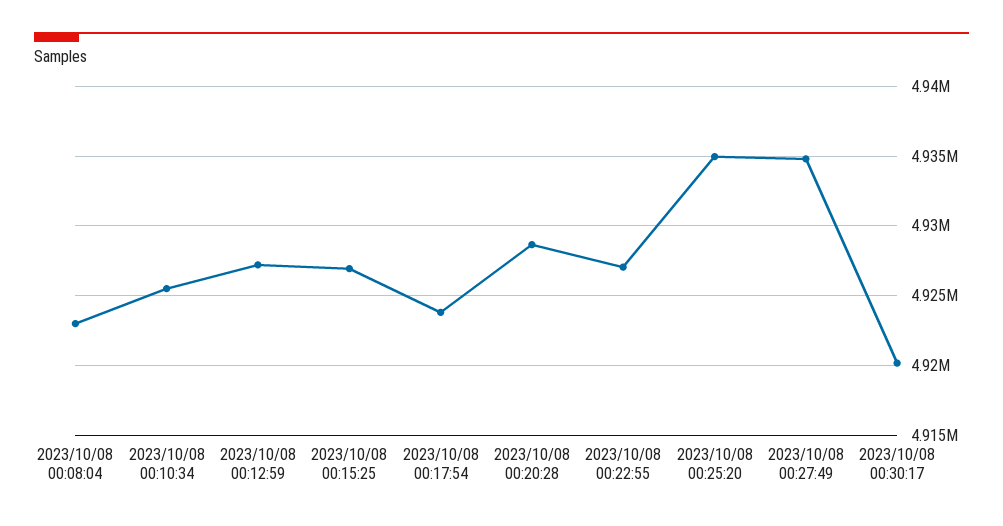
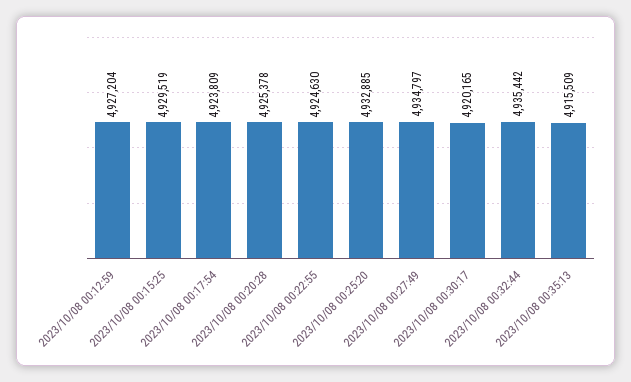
2023/10/08 00:08:04: 4923000 -> none
2023/10/08 00:10:34: 4925500 -> none
2023/10/08 00:15:25: 4927000 -> 4929519
2023/10/08 00:20:28: 4928500 -> 4925378
2023/10/08 00:22:55: 4927000 -> 4924630
2023/10/08 00:25:20: 4935000 -> 4932885
2023/10/08 00:32:44: none -> 4935442
2023/10/08 00:35:13: none -> 4915509

